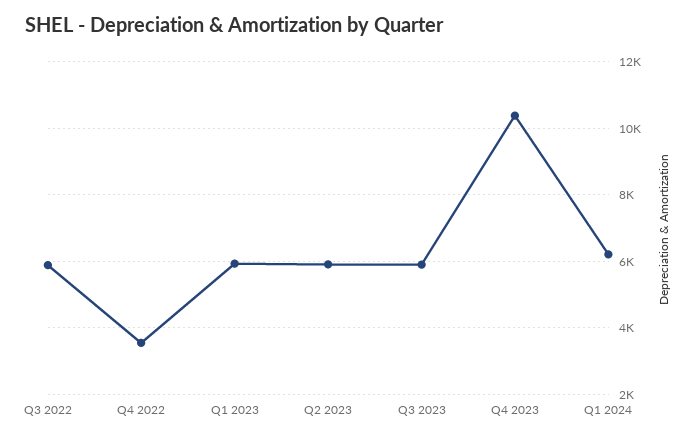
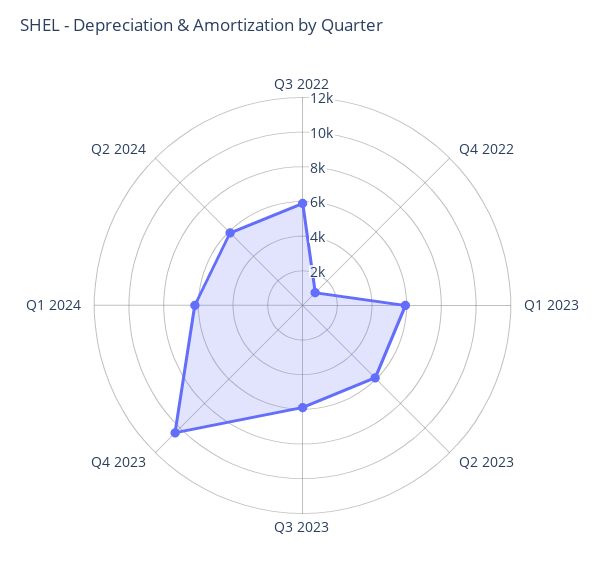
Q4 2022: 3600 -> 1000
Q2 2024: none -> 6000

